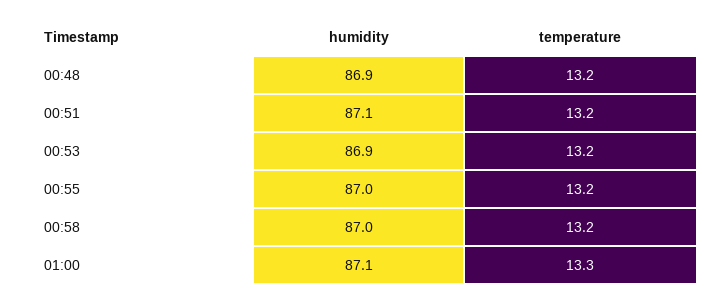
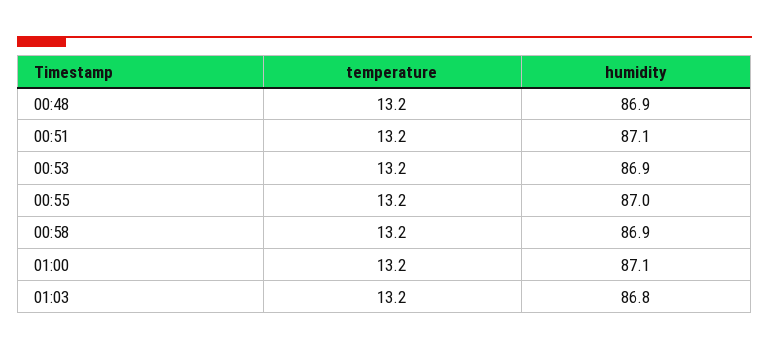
humidity, 00:58: 87 -> 86.9
temperature, 01:00: 13.3 -> 13.2
temperature, 01:03: none -> 13.2
humidity, 01:03: none -> 86.8

